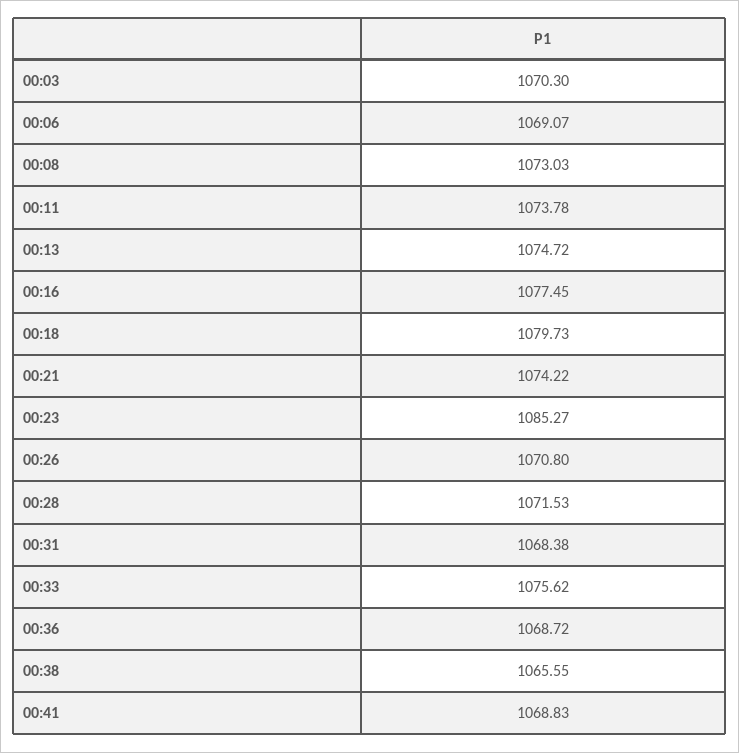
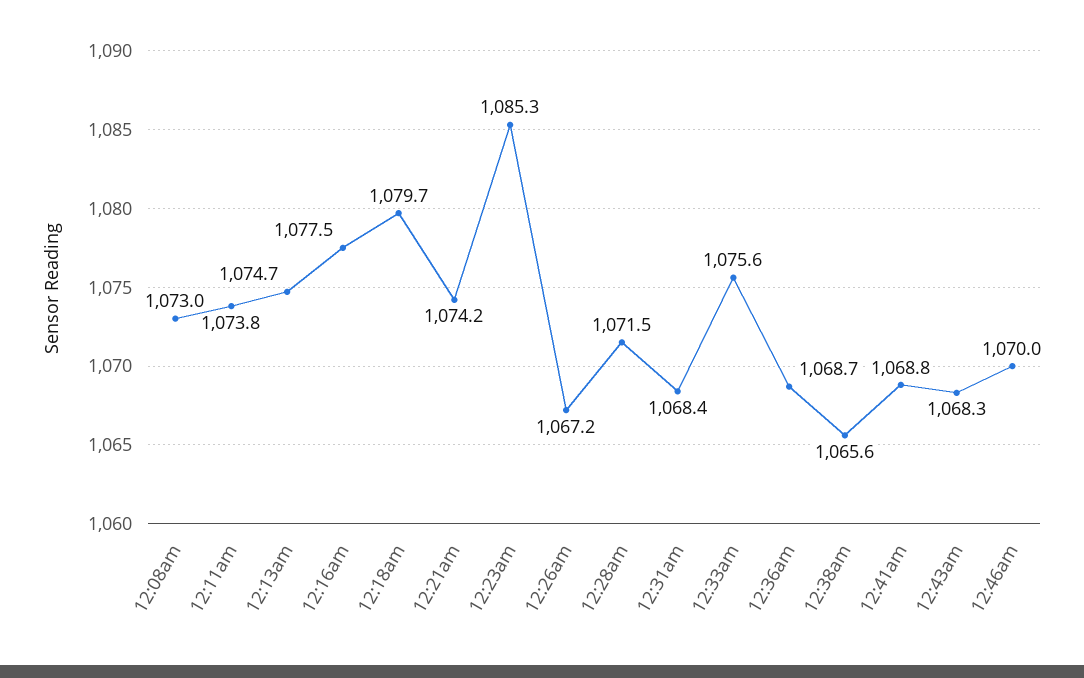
00:03: 1070.3 -> none
00:06: 1069.07 -> none
00:26: 1070.8 -> 1067.2
12:43am: none -> 1068.3
12:46am: none -> 1070

